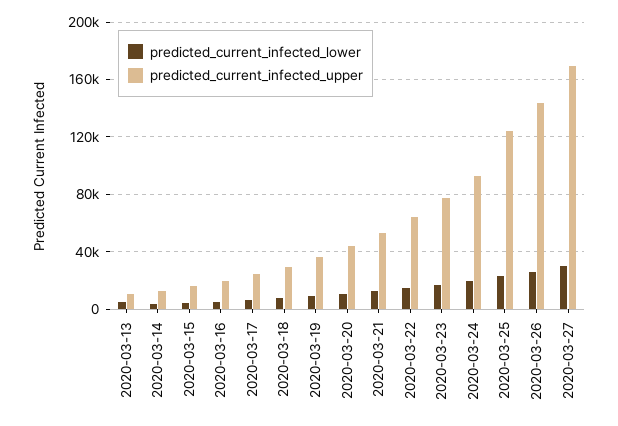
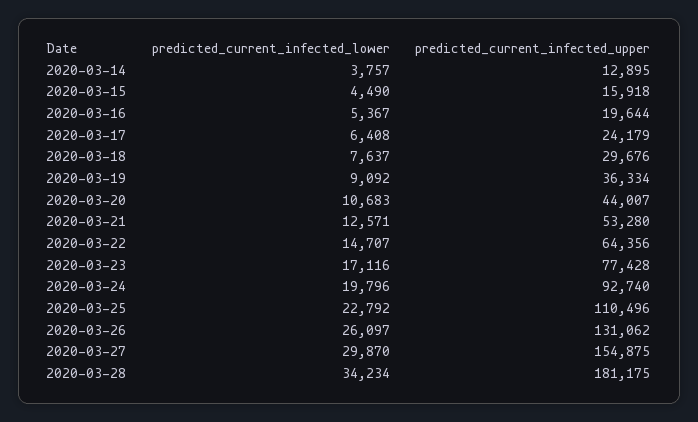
predicted_current_infected_lower, 2020-03-13: 5000 -> none
predicted_current_infected_upper, 2020-03-13: 10000 -> none
predicted_current_infected_upper, 2020-03-25: 125000 -> 110496
predicted_current_infected_upper, 2020-03-26: 145000 -> 131062
predicted_current_infected_upper, 2020-03-27: 170000 -> 154875
predicted_current_infected_lower, 2020-03-28: none -> 34234
predicted_current_infected_upper, 2020-03-28: none -> 181175

